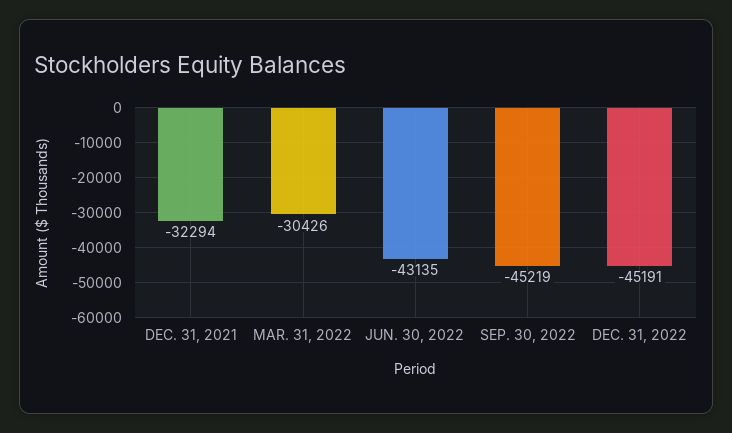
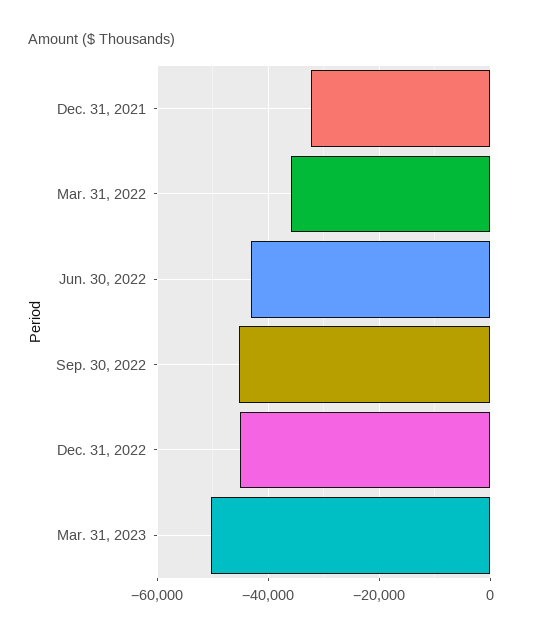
MAR. 31, 2022: -30426 -> -36000
Mar. 31, 2023: none -> -50000

